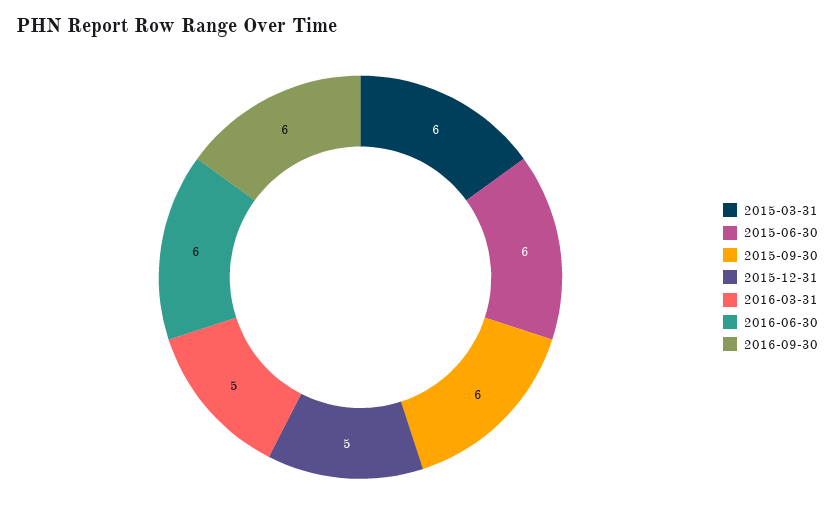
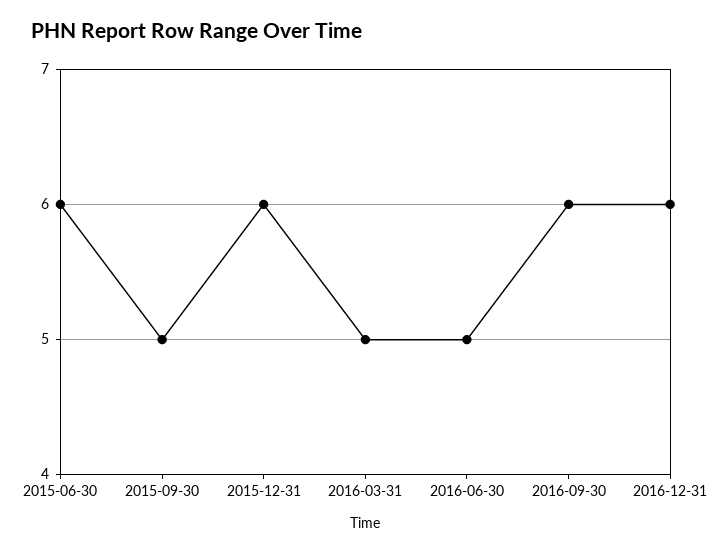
2015-03-31: 6 -> none
2015-09-30: 6 -> 5
2015-12-31: 5 -> 6
2016-06-30: 6 -> 5
2016-12-31: none -> 6

